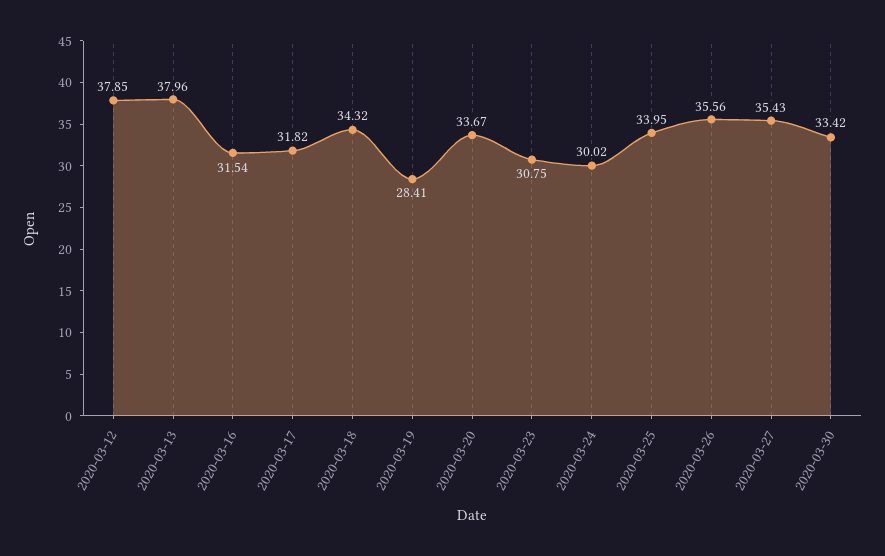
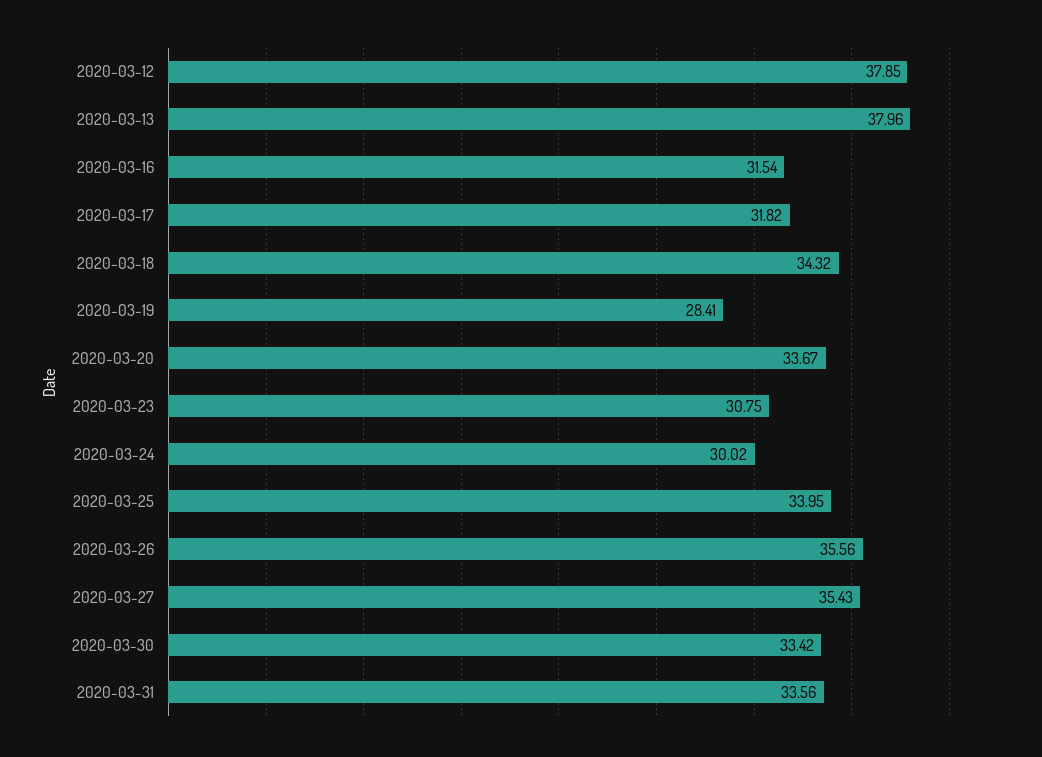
2020-03-31: none -> 33.56

